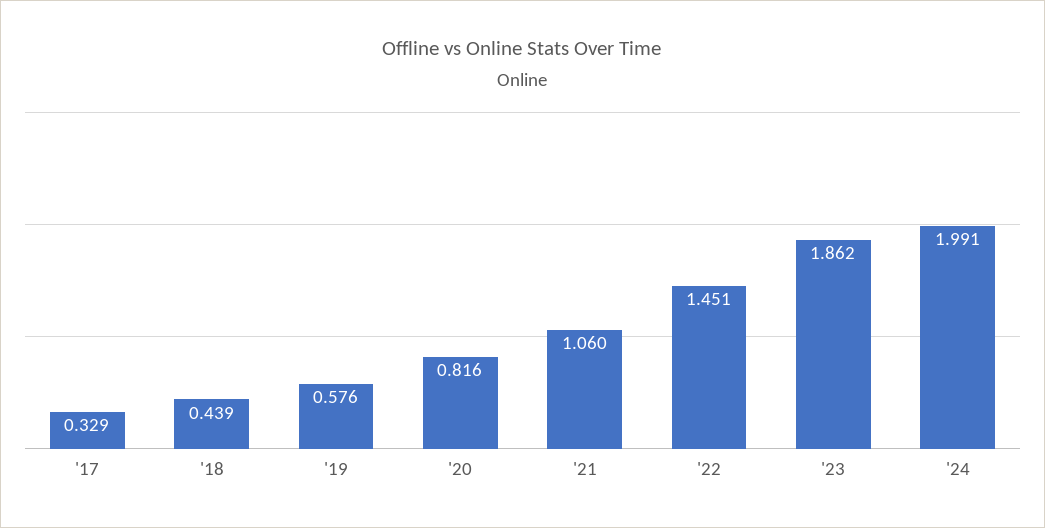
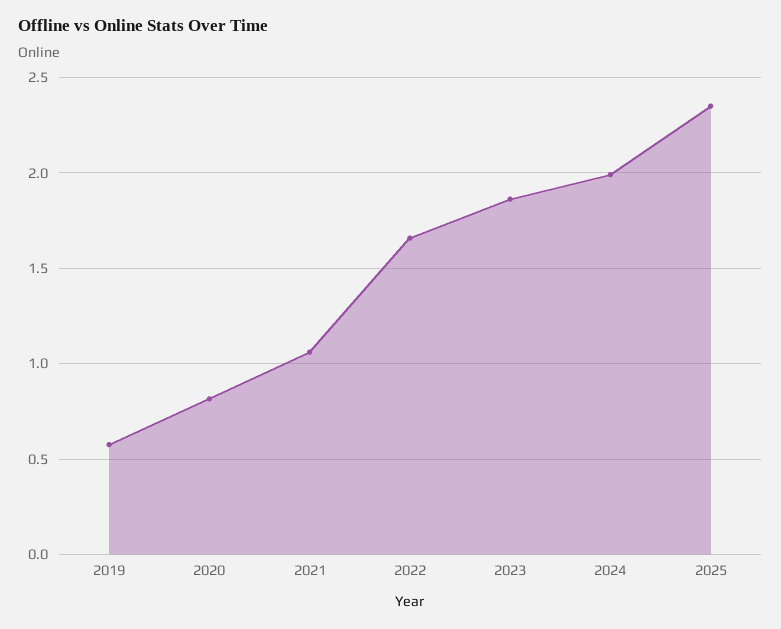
'17: 0.329 -> none
'18: 0.439 -> none
'22: 1.451 -> 1.65
2025: none -> 2.35

